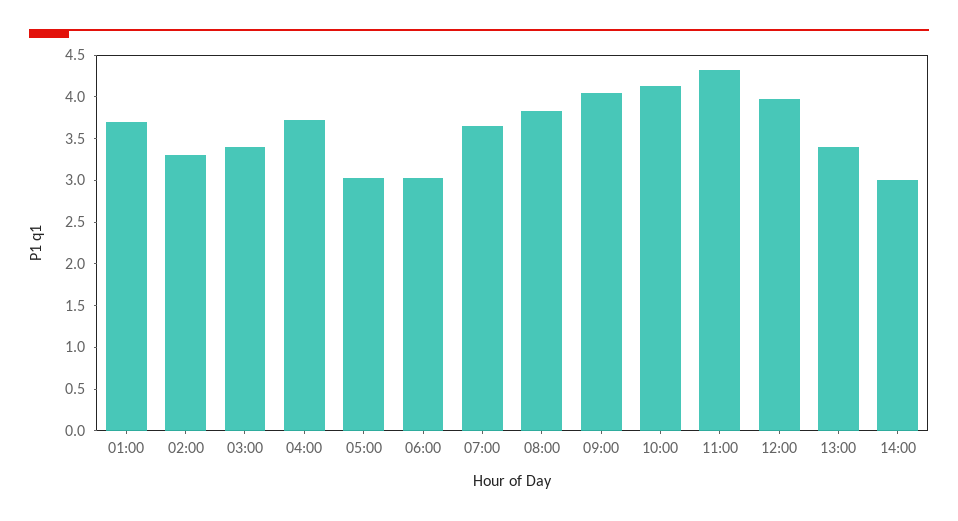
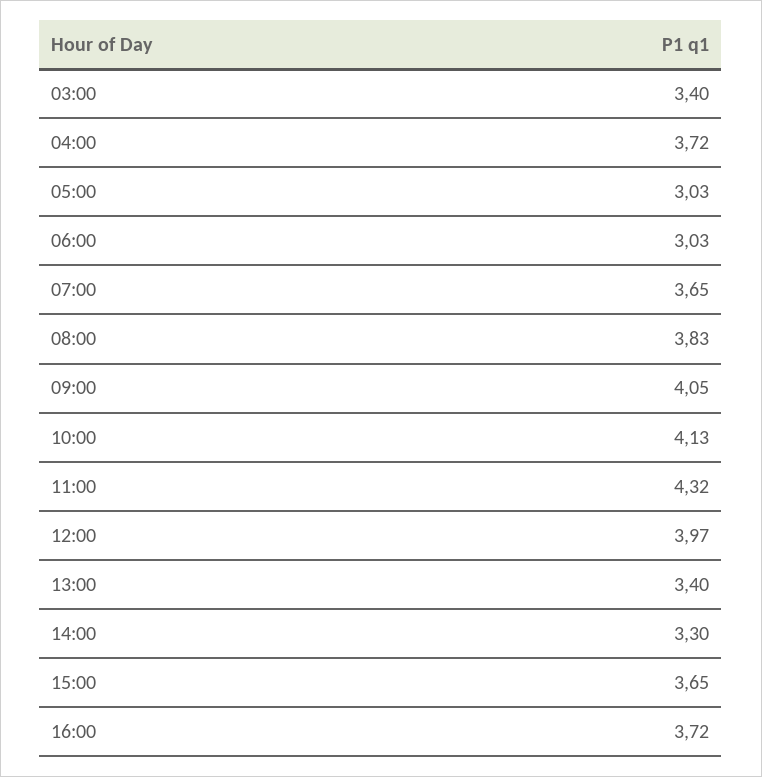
01:00: 3.7 -> none
02:00: 3.3 -> none
14:00: 3 -> 3.3
15:00: none -> 3.65
16:00: none -> 3.72

